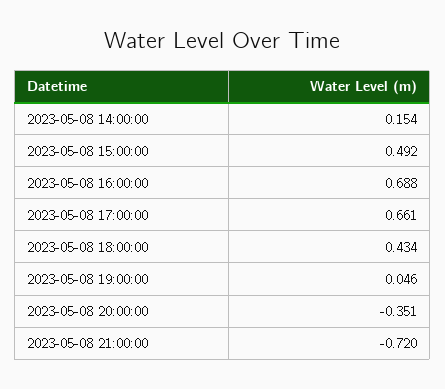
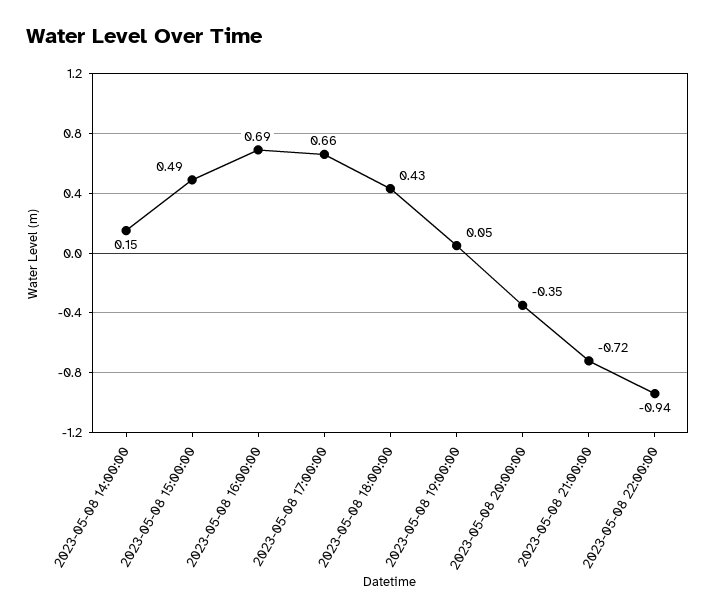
2023-05-08 22:00:00: none -> -0.94

